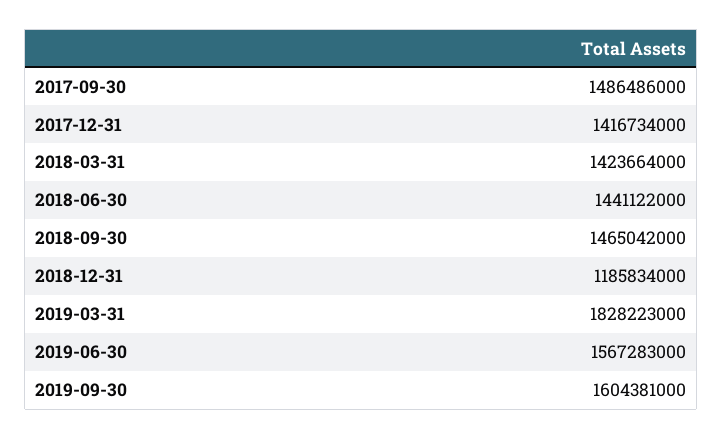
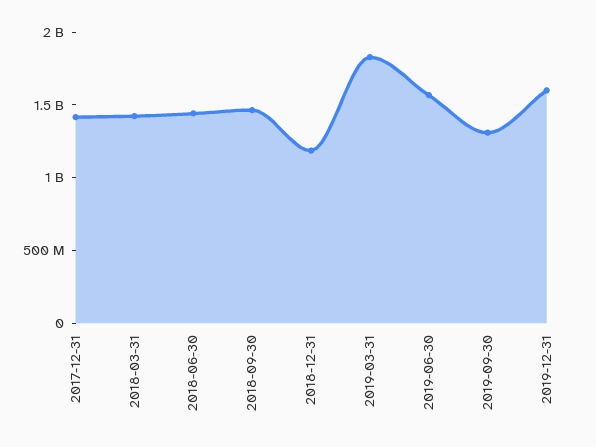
2017-09-30: 1486486000 -> none
2019-09-30: 1604381000 -> 1300000000
2019-12-31: none -> 1600000000

